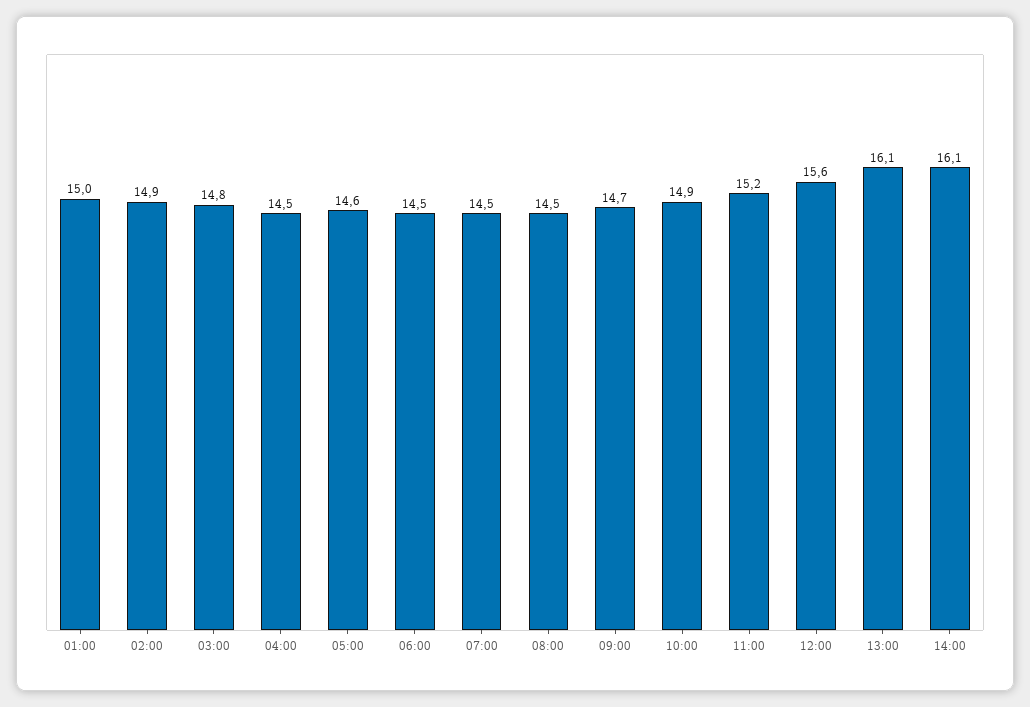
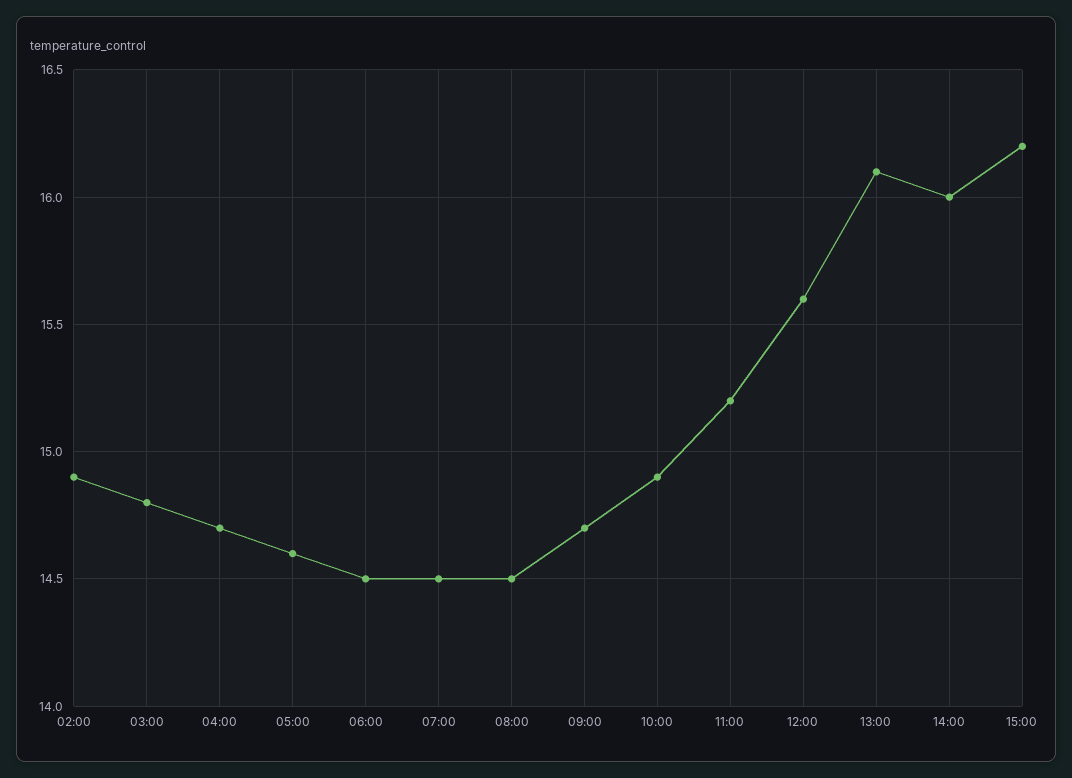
01:00: 15 -> none
04:00: 14.5 -> 14.7
14:00: 16.1 -> 16
15:00: none -> 16.2

